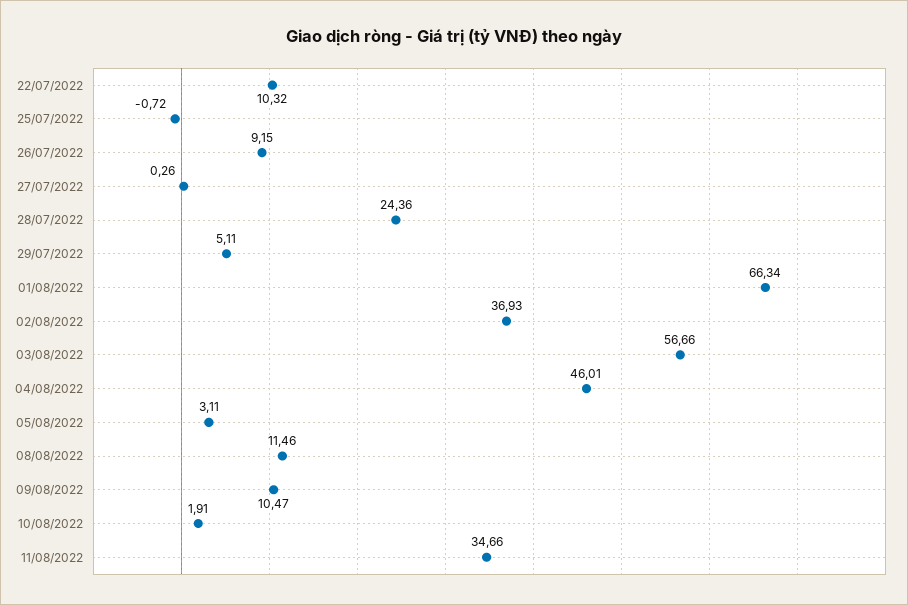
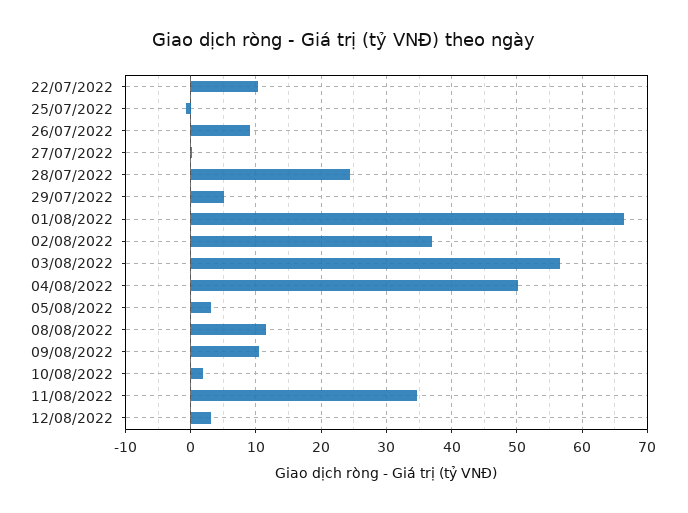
04/08/2022: 46.01 -> 50
12/08/2022: none -> 3

